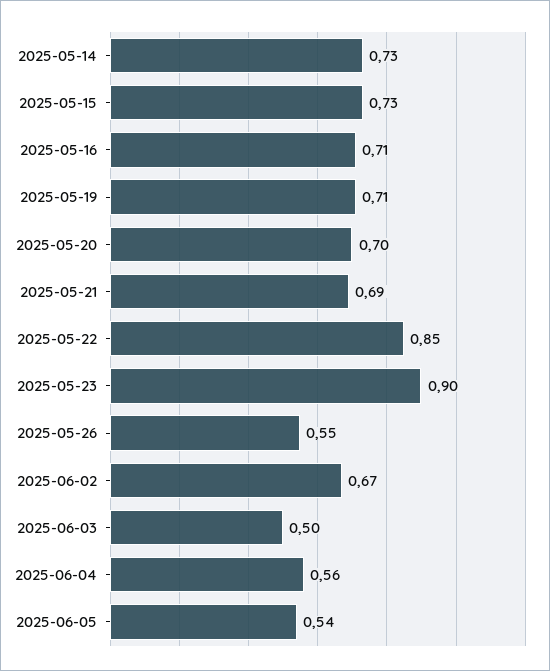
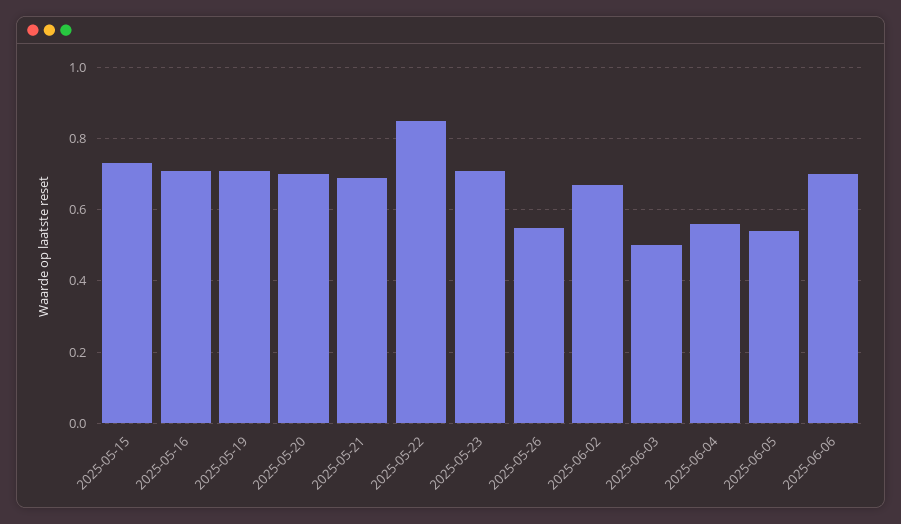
2025-05-14: 0.73 -> none
2025-05-23: 0.9 -> 0.7
2025-06-06: none -> 0.7

